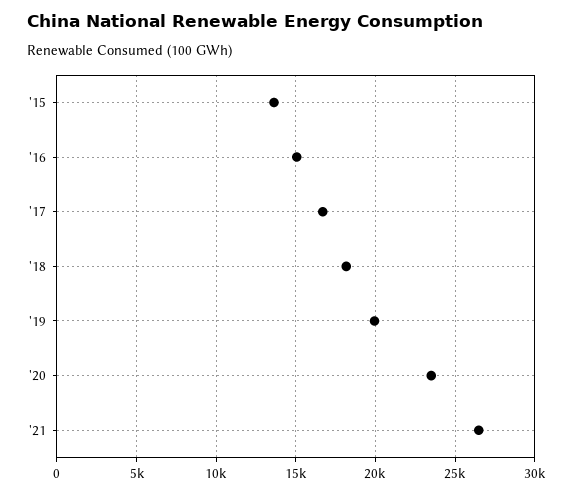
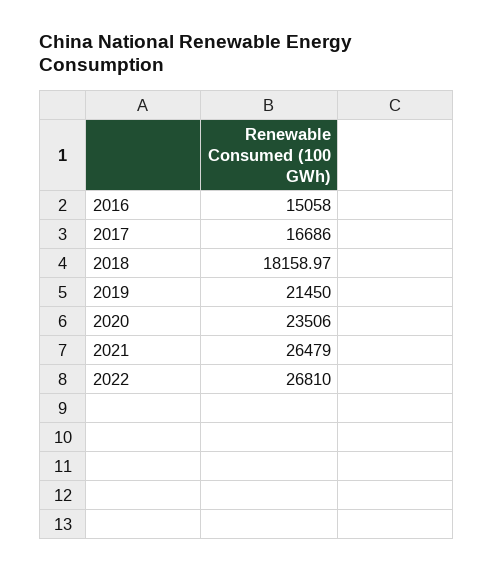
'15: 13500 -> none
'19: 20000 -> 21450
2022: none -> 26810

